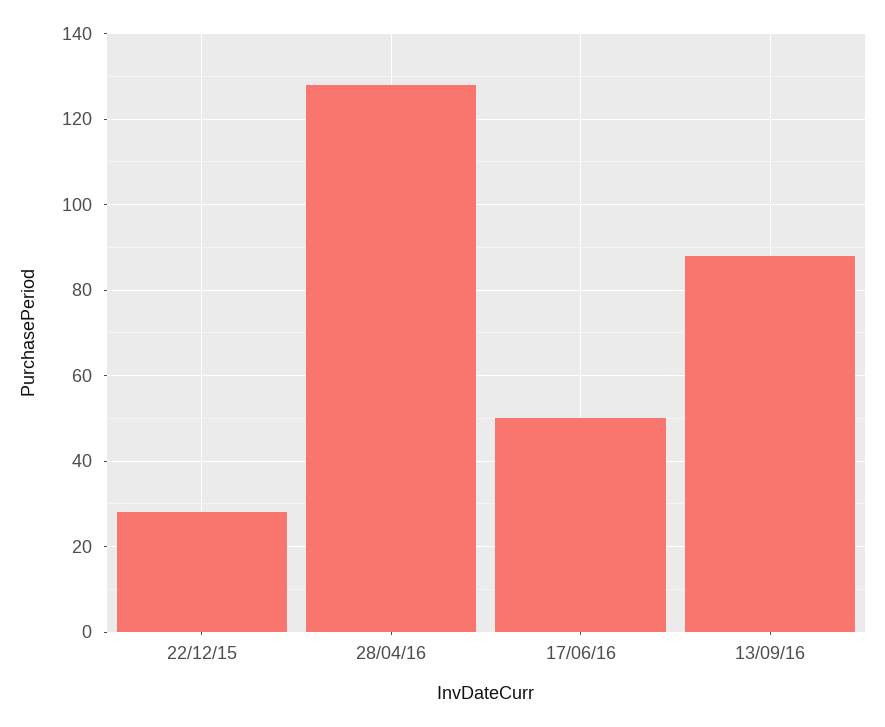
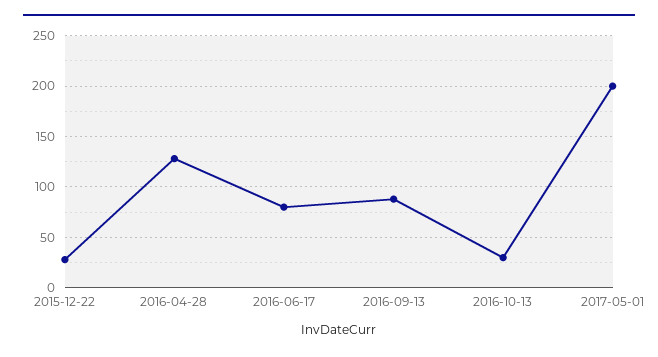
17/06/16: 50 -> 80
2016-10-13: none -> 30
2017-05-01: none -> 200

